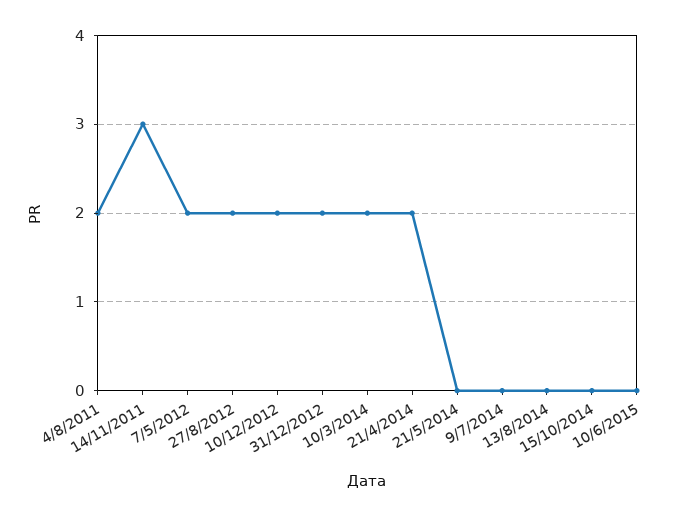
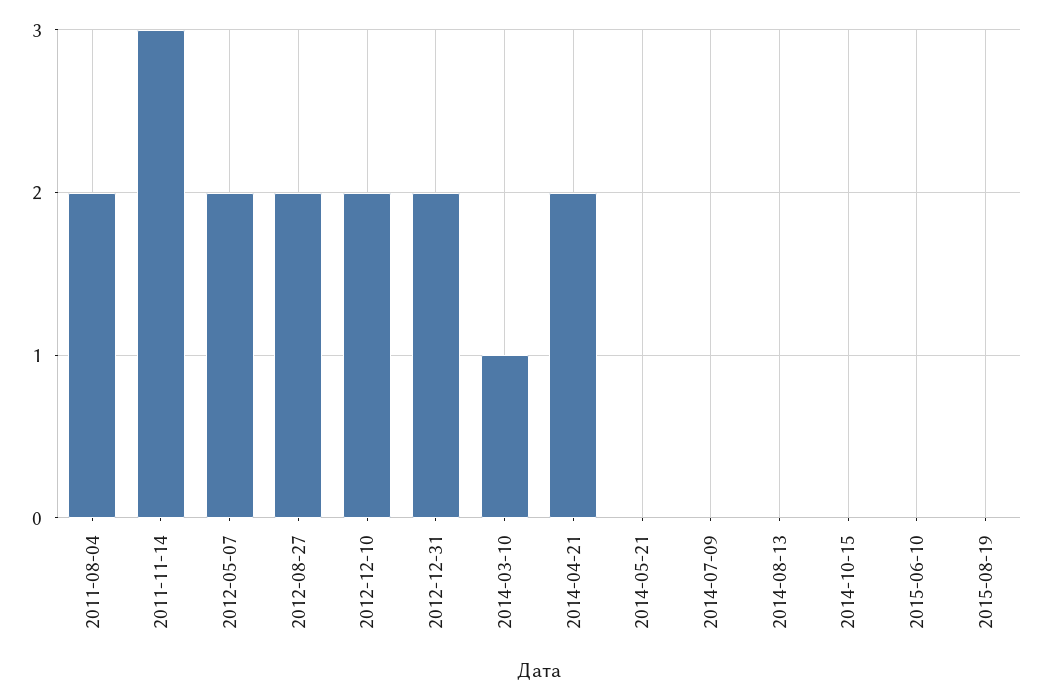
10/3/2014: 2 -> 1
2015-08-19: none -> 0

